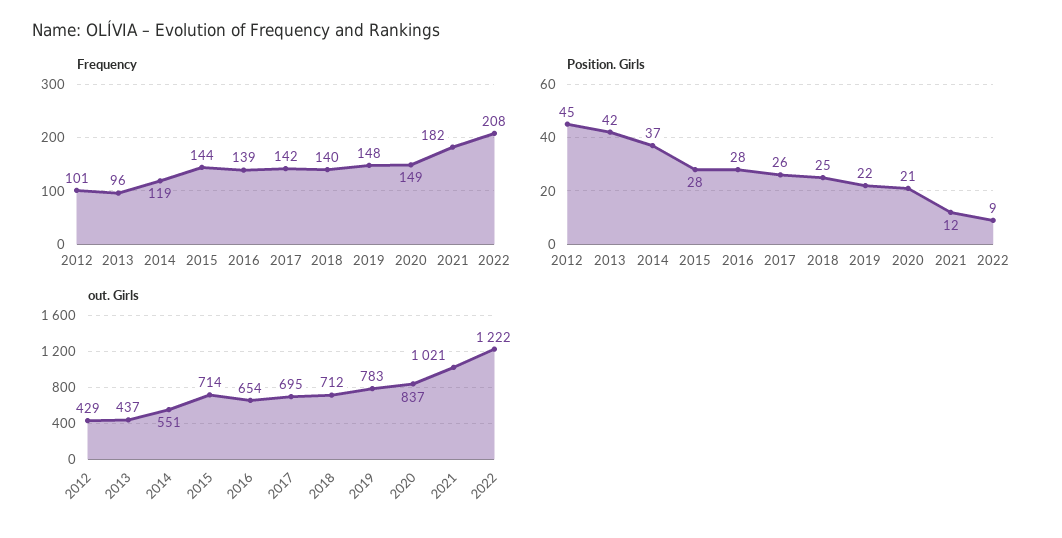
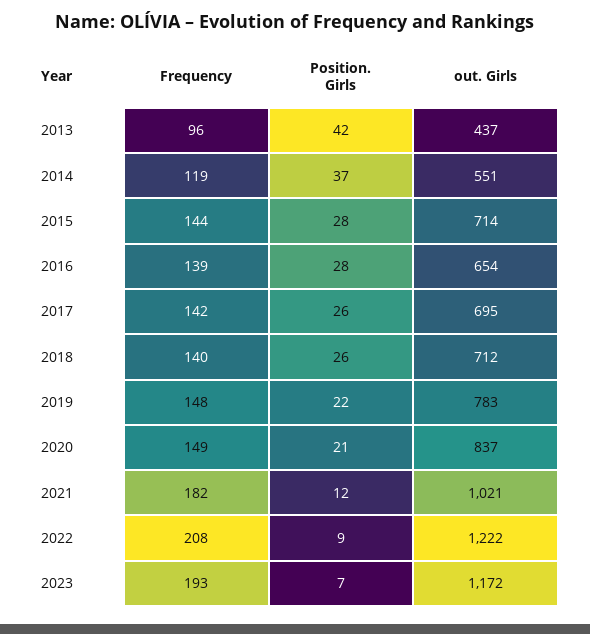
Frequency, 2012: 101 -> none
Position. Girls, 2012: 45 -> none
Position. Girls, 2018: 25 -> 26
out. Girls, 2012: 429 -> none
Frequency, 2023: none -> 193
Position. Girls, 2023: none -> 7
out. Girls, 2023: none -> 1172

